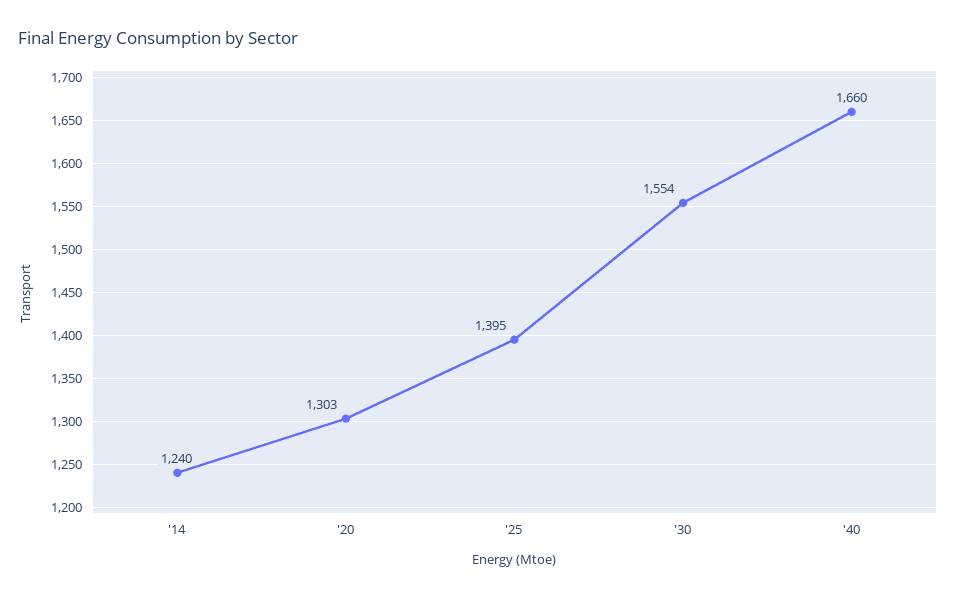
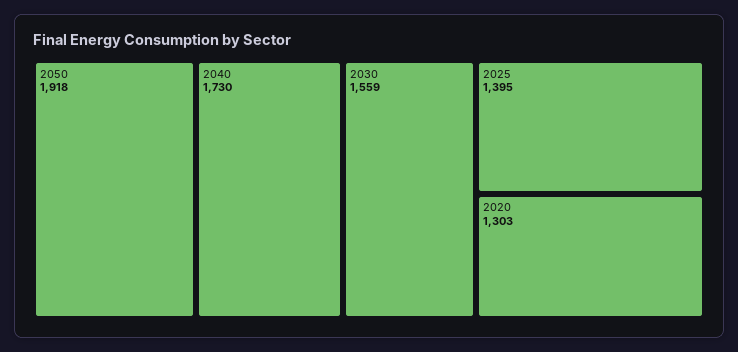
'14: 1240 -> none
'30: 1554 -> 1559
'40: 1660 -> 1730
2050: none -> 1918

